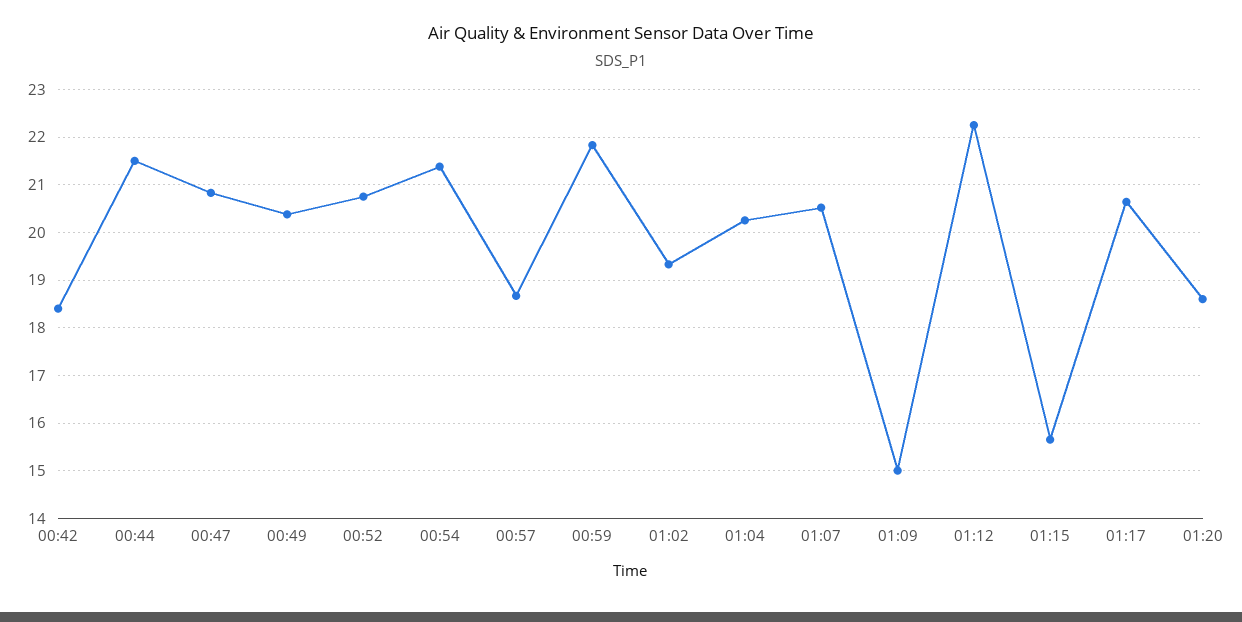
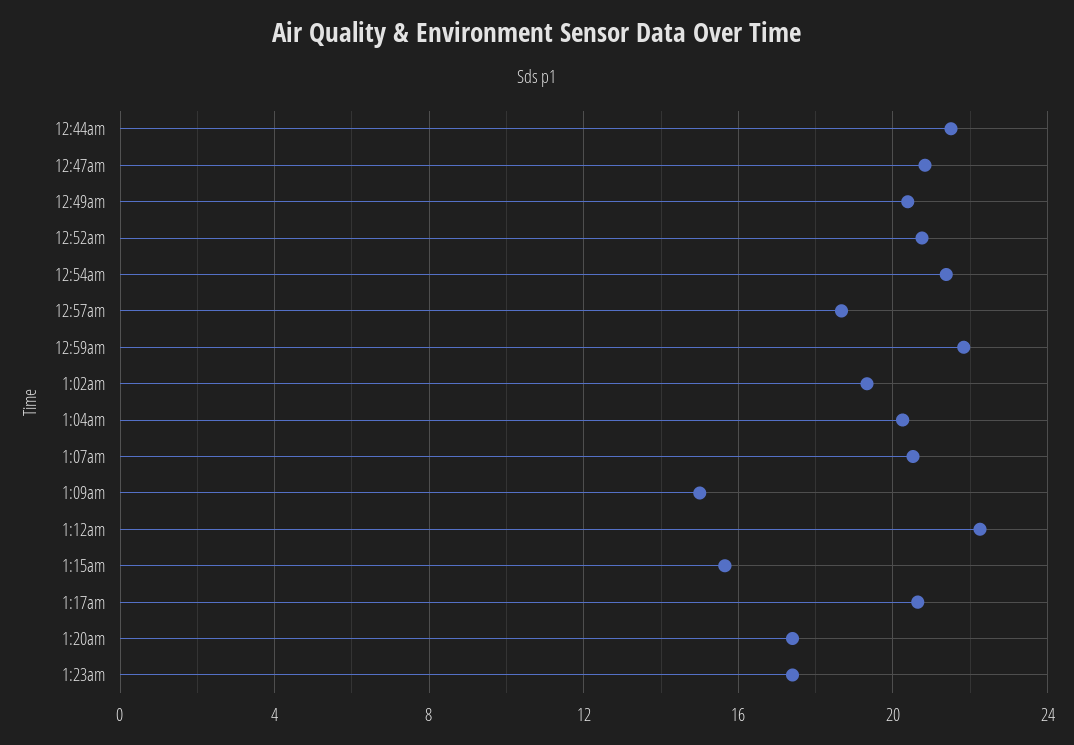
00:42: 18.4 -> none
01:20: 18.6 -> 17.5
1:23am: none -> 17.5

